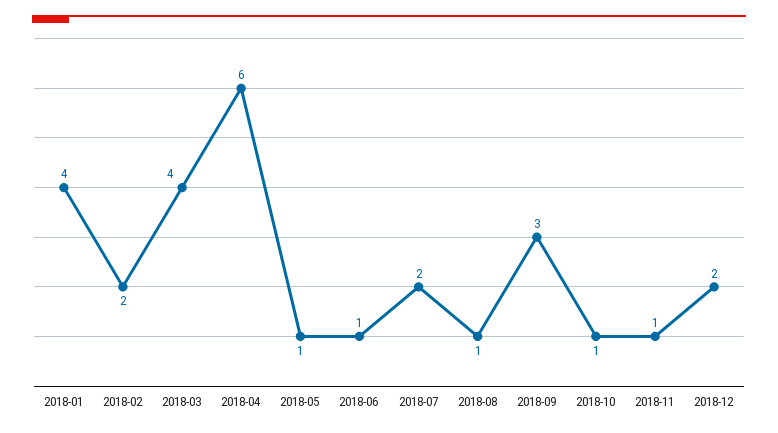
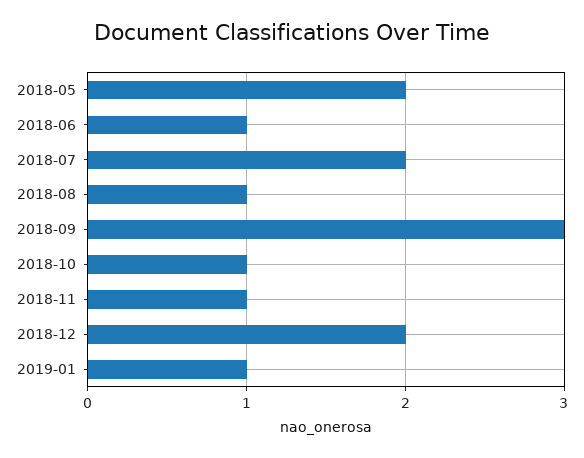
2018-01: 4 -> none
2018-02: 2 -> none
2018-03: 4 -> none
2018-04: 6 -> none
2018-05: 1 -> 2
2019-01: none -> 1

